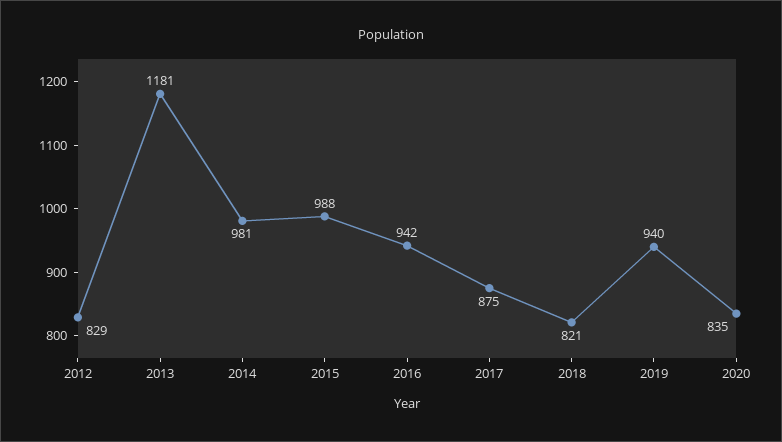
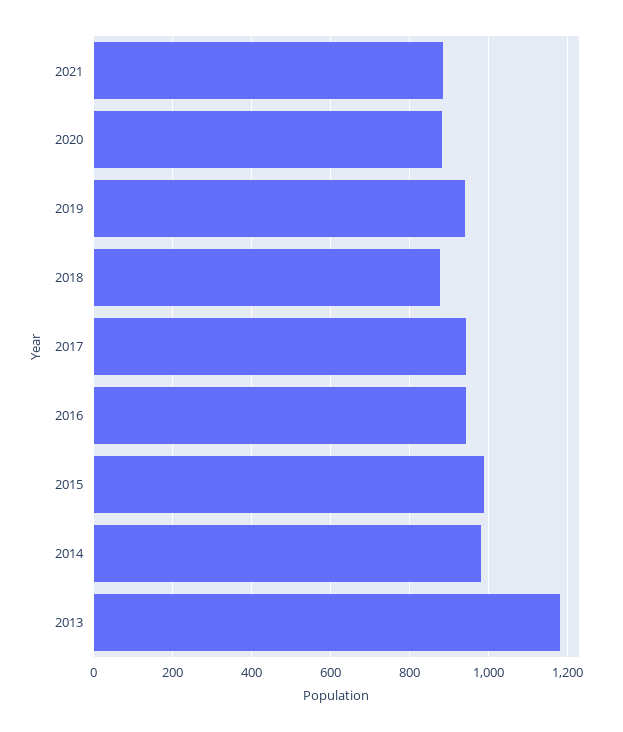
2012: 829 -> none
2017: 875 -> 940
2018: 821 -> 880
2020: 835 -> 880
2021: none -> 880

